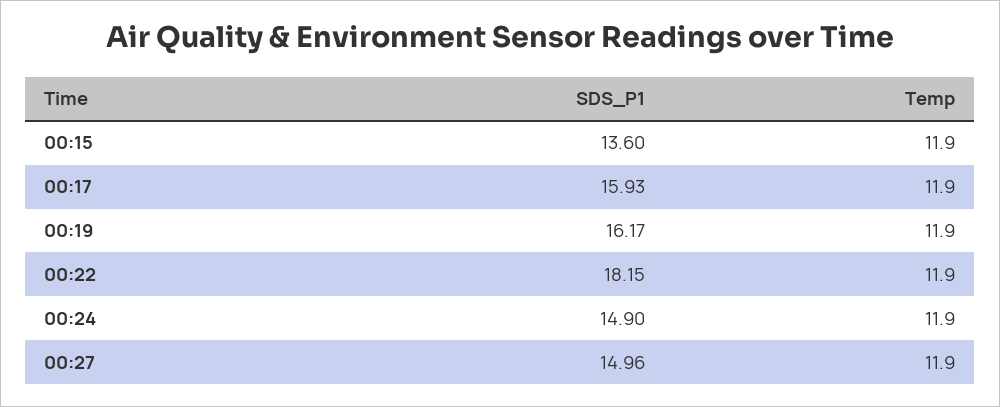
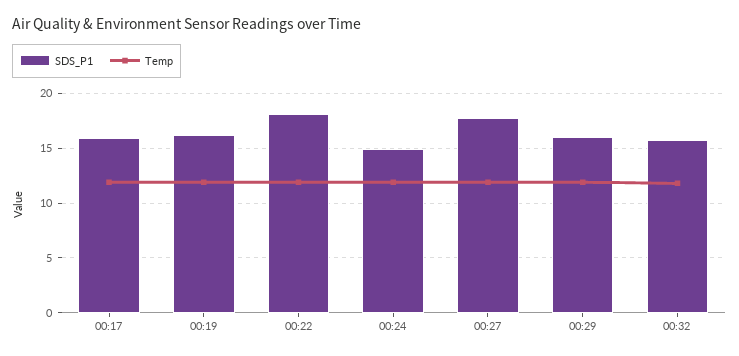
SDS_P1, 00:15: 13.6 -> none
Temp, 00:15: 11.9 -> none
SDS_P1, 00:27: 14.96 -> 18
SDS_P1, 00:29: none -> 16
Temp, 00:29: none -> 12
SDS_P1, 00:32: none -> 16
Temp, 00:32: none -> 12

